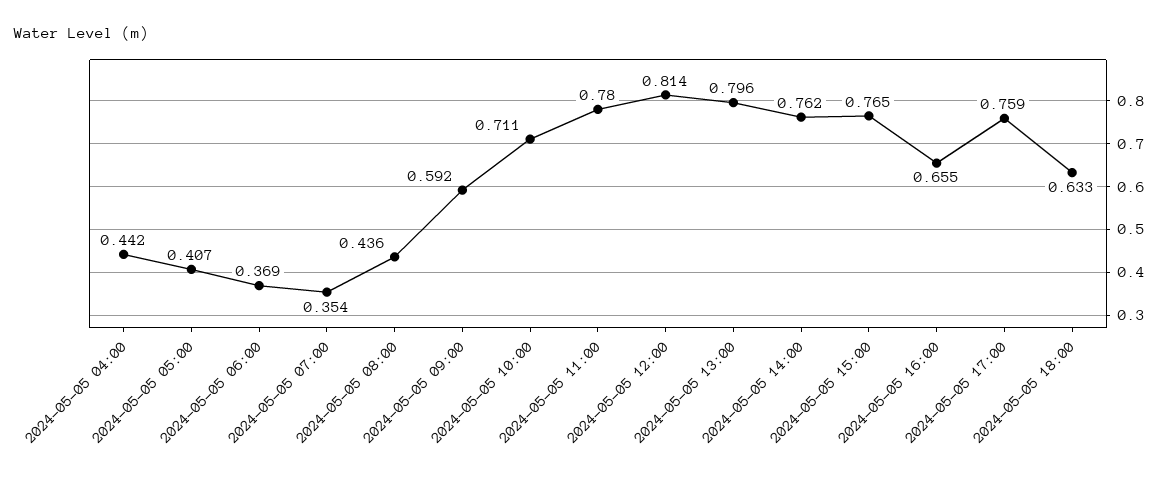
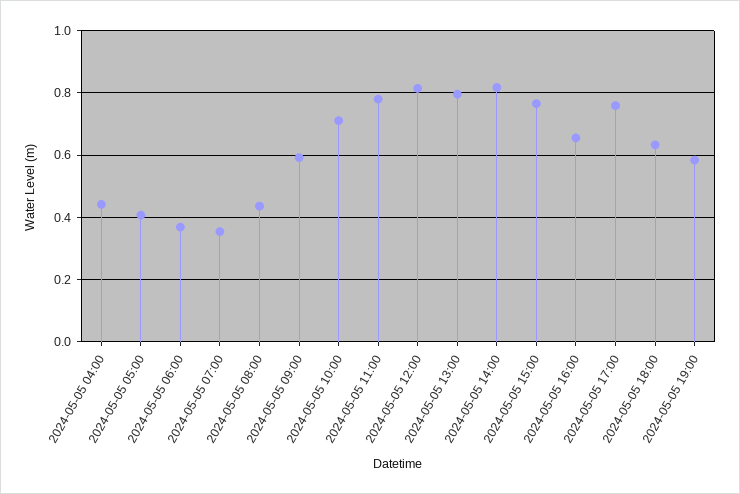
2024-05-05 14:00: 0.762 -> 0.82
2024-05-05 19:00: none -> 0.58

